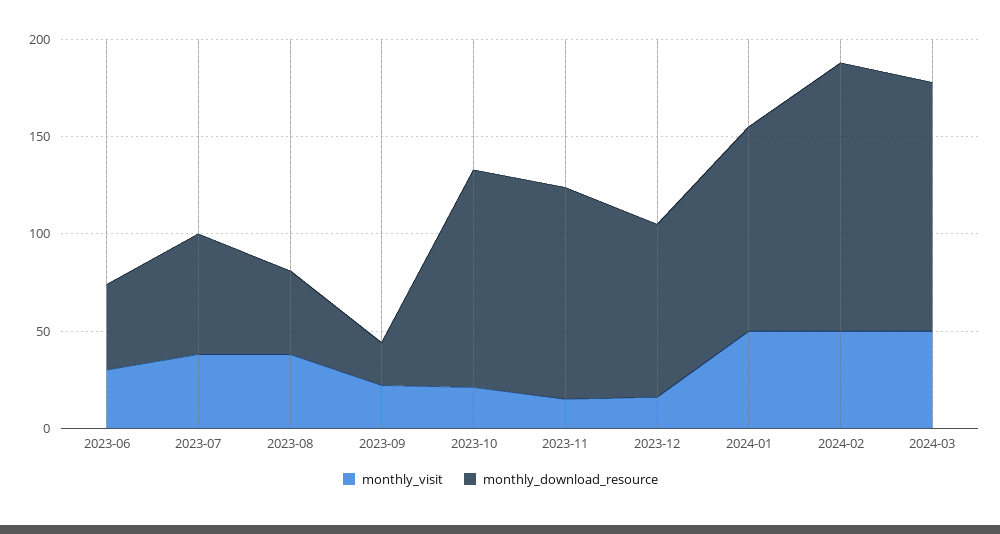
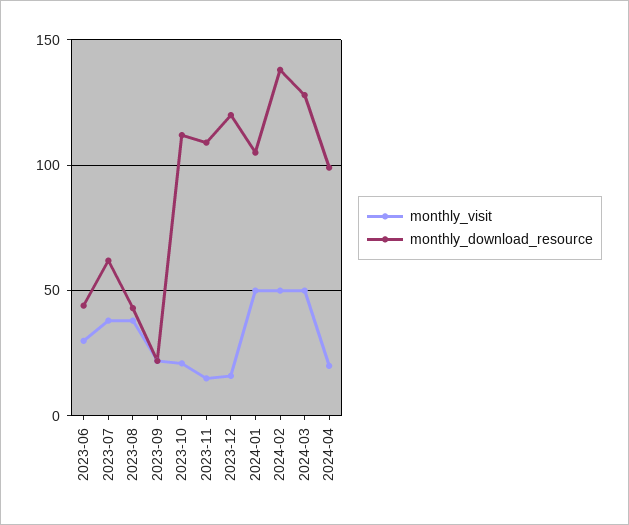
monthly_download_resource, 2023-12: 90 -> 120
monthly_visit, 2024-04: none -> 20
monthly_download_resource, 2024-04: none -> 100

